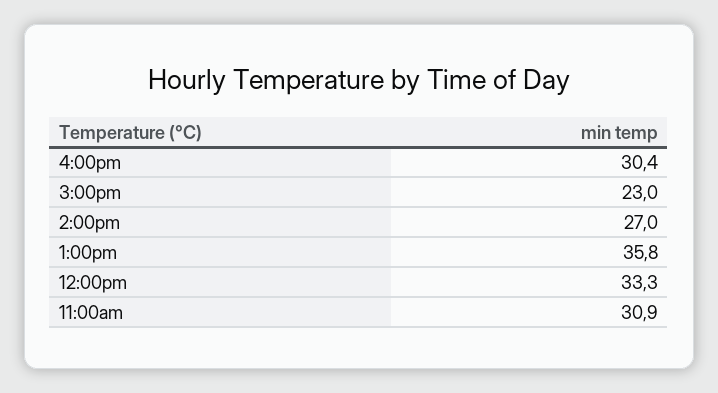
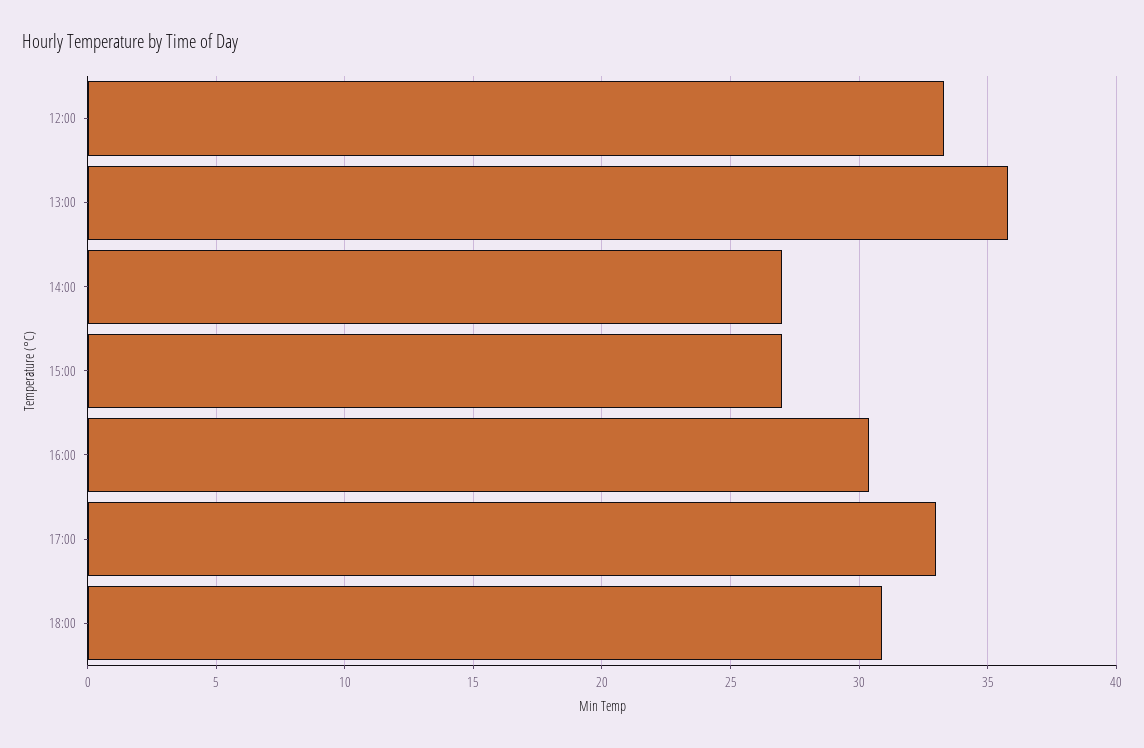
3:00pm: 23 -> 27
11:00am: 30.9 -> none
17:00: none -> 33
18:00: none -> 31

